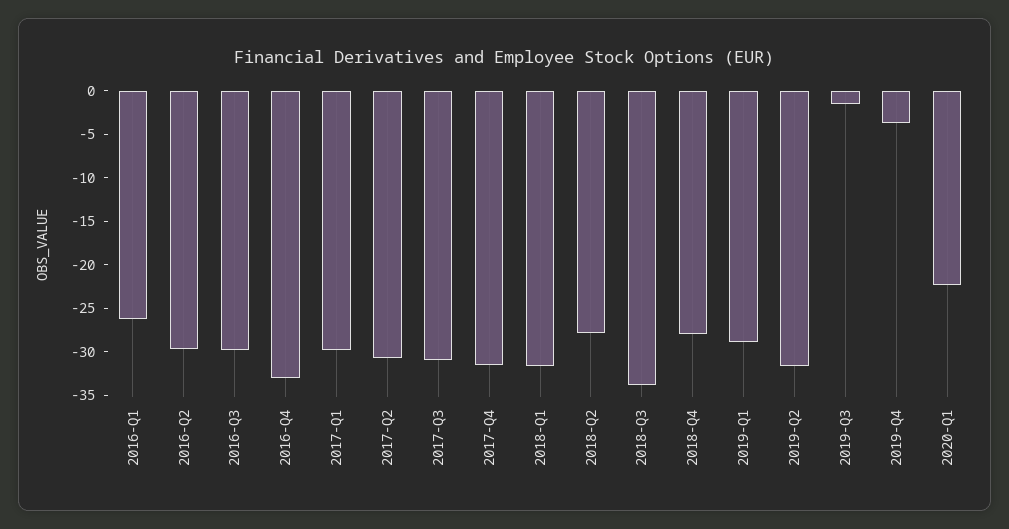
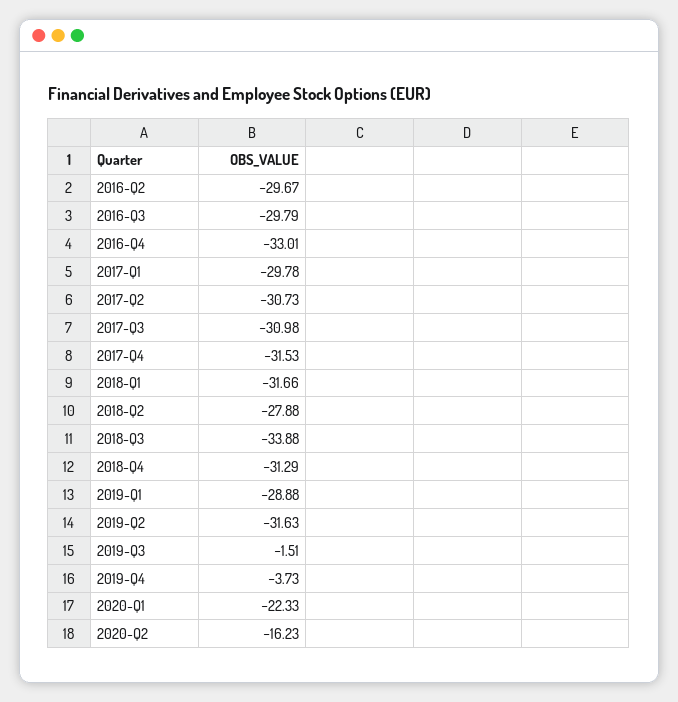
2016-Q1: -26 -> none
2018-Q4: -28 -> -31.29
2020-Q2: none -> -16.23

